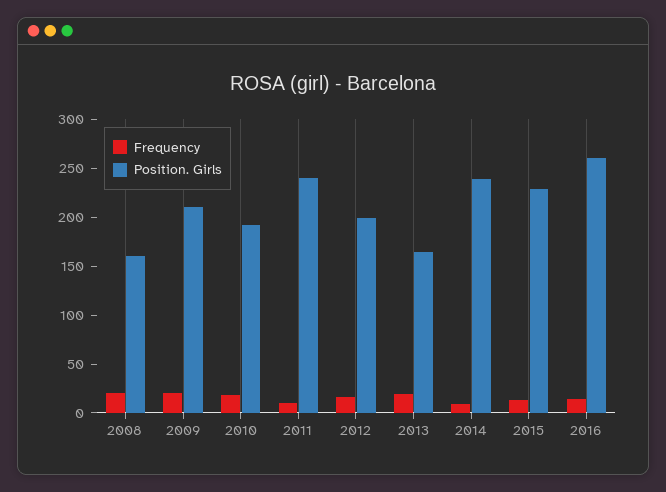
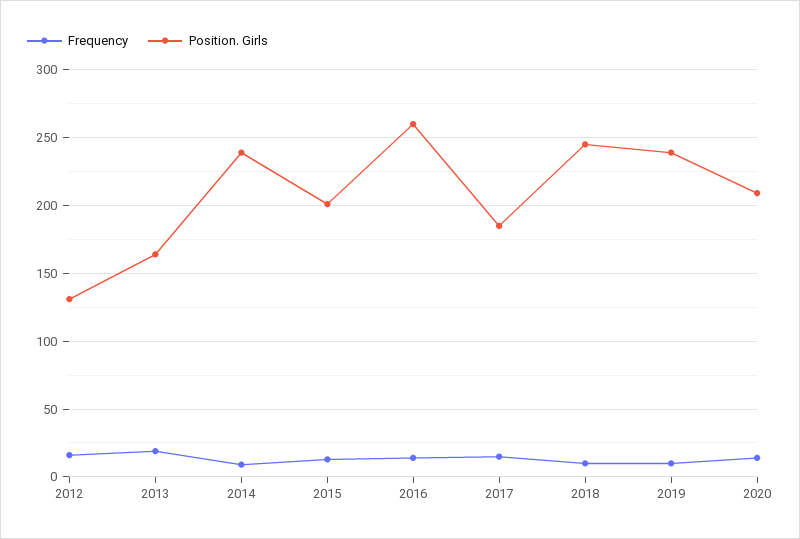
Frequency, 2008: 20 -> none
Position. Girls, 2008: 160 -> none
Frequency, 2009: 20 -> none
Position. Girls, 2009: 210 -> none
Frequency, 2010: 20 -> none
Position. Girls, 2010: 190 -> none
Frequency, 2011: 10 -> none
Position. Girls, 2011: 240 -> none
Position. Girls, 2012: 200 -> 130
Position. Girls, 2015: 230 -> 200
Frequency, 2017: none -> 15
Position. Girls, 2017: none -> 185
Frequency, 2018: none -> 10
Position. Girls, 2018: none -> 245
Frequency, 2019: none -> 10
Position. Girls, 2019: none -> 240
Frequency, 2020: none -> 15
Position. Girls, 2020: none -> 210

